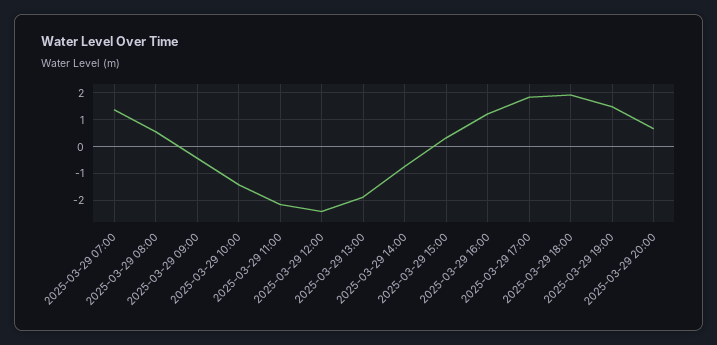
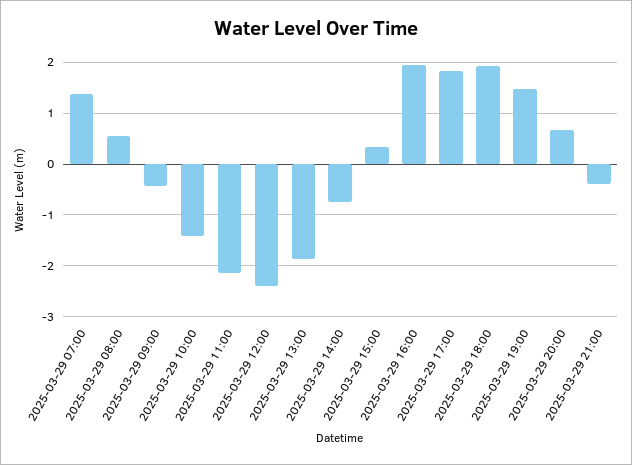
2025-03-29 16:00: 1.25 -> 2
2025-03-29 21:00: none -> -0.4

